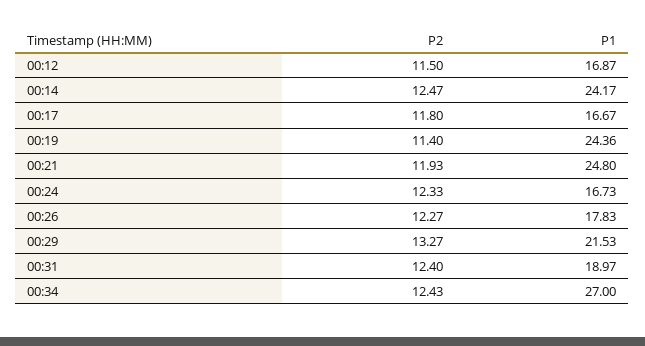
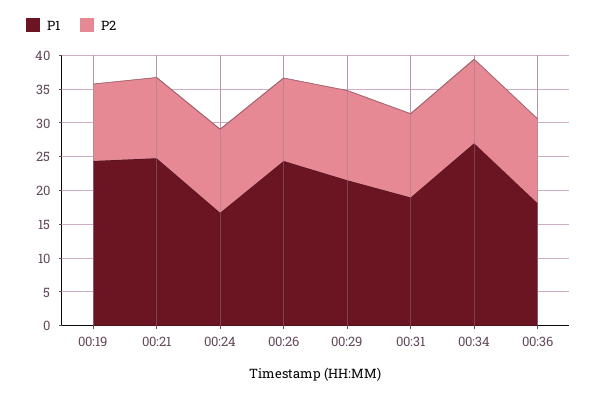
P2, 00:12: 11.5 -> none
P1, 00:12: 16.87 -> none
P2, 00:14: 12.47 -> none
P1, 00:14: 24.17 -> none
P2, 00:17: 11.8 -> none
P1, 00:17: 16.67 -> none
P1, 00:26: 17.83 -> 25
P1, 00:36: none -> 17.5
P2, 00:36: none -> 12.5

